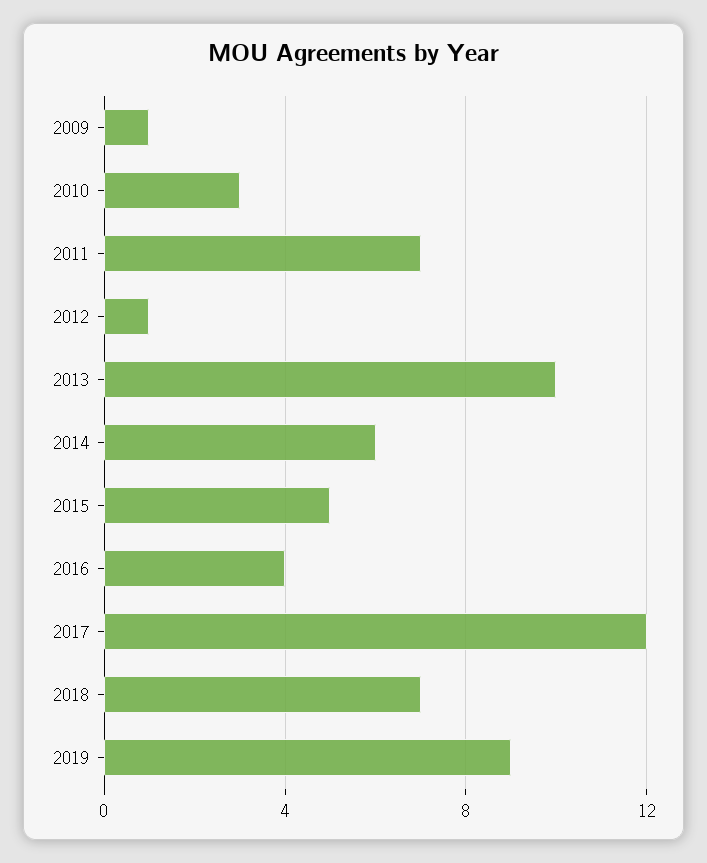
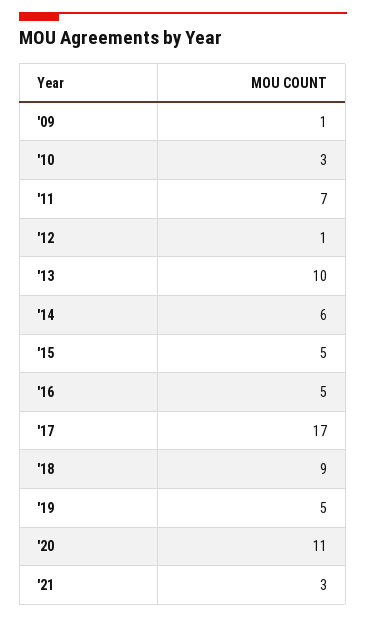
2016: 4 -> 5
2017: 12 -> 17
2018: 7 -> 9
2019: 9 -> 5
'20: none -> 11
'21: none -> 3

